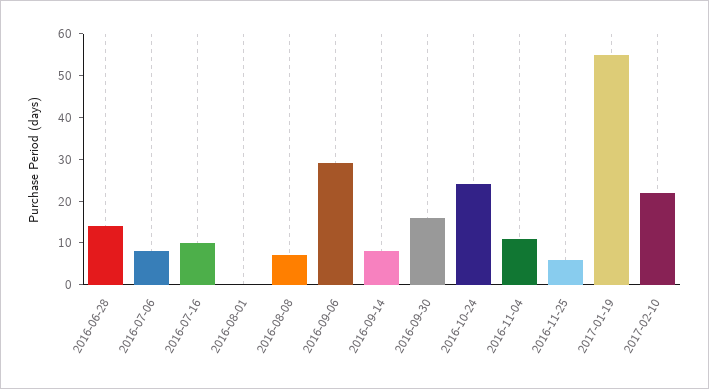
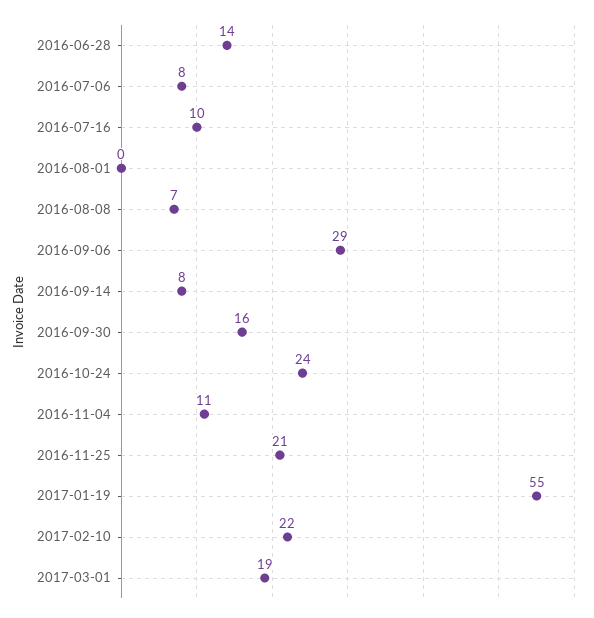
2016-11-25: 5 -> 21
2017-03-01: none -> 19

